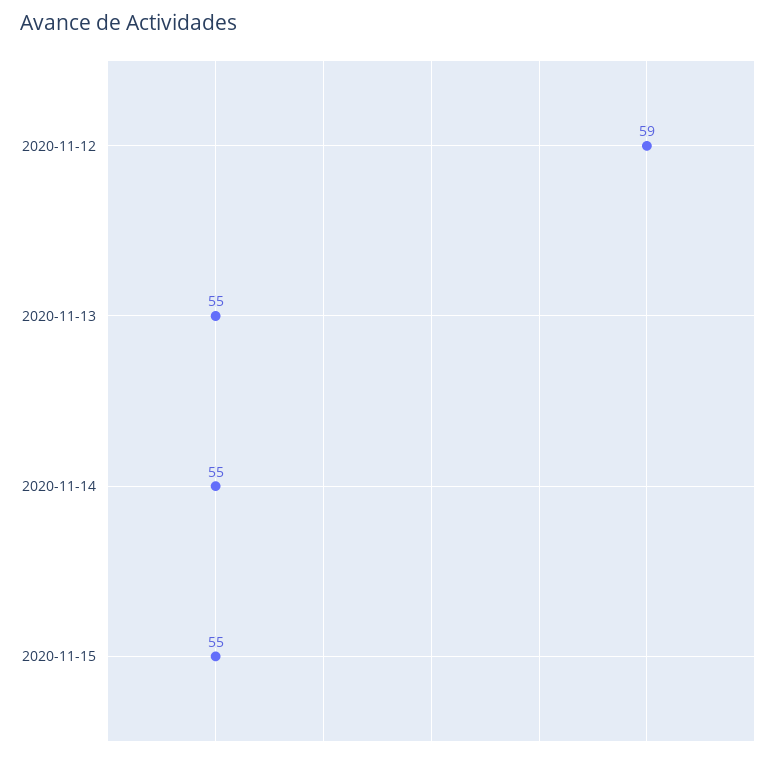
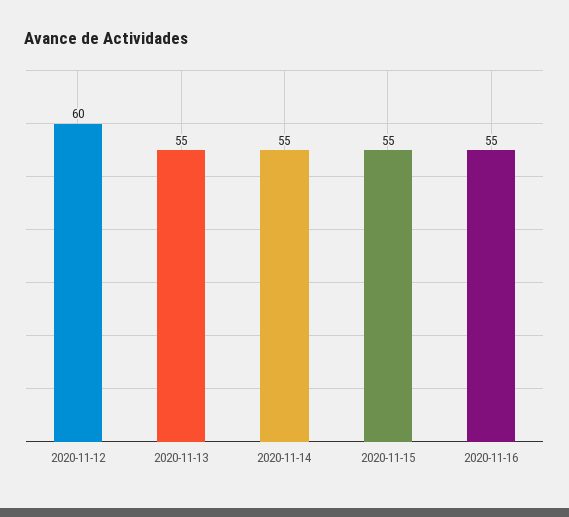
2020-11-12: 59 -> 60
2020-11-16: none -> 55

